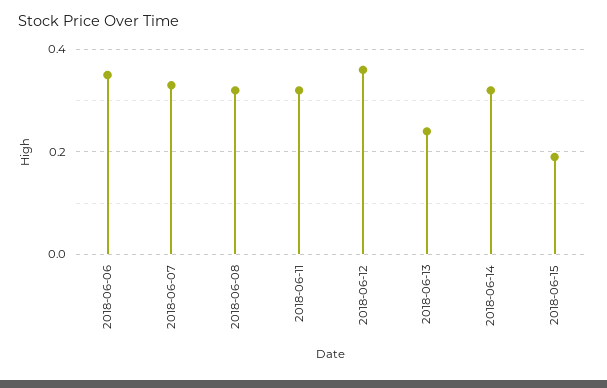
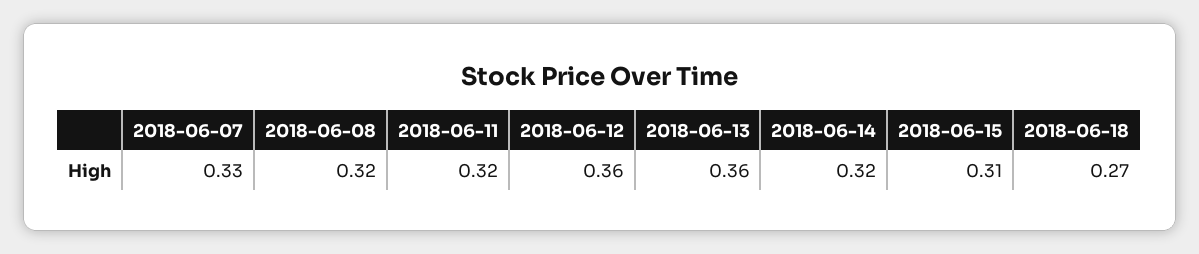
2018-06-06: 0.35 -> none
2018-06-13: 0.25 -> 0.36
2018-06-15: 0.2 -> 0.31
2018-06-18: none -> 0.27

